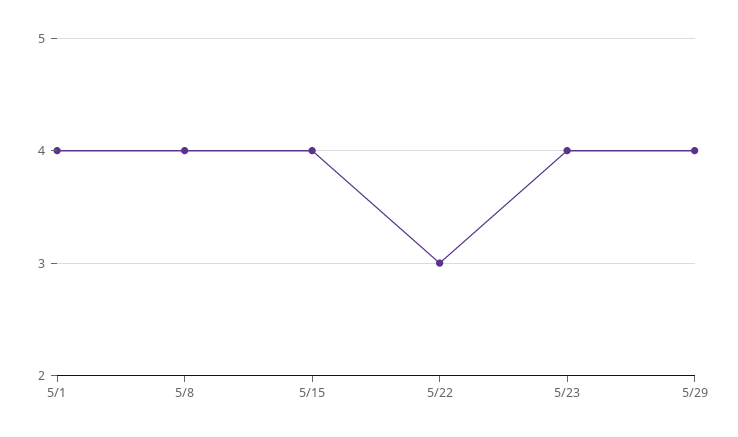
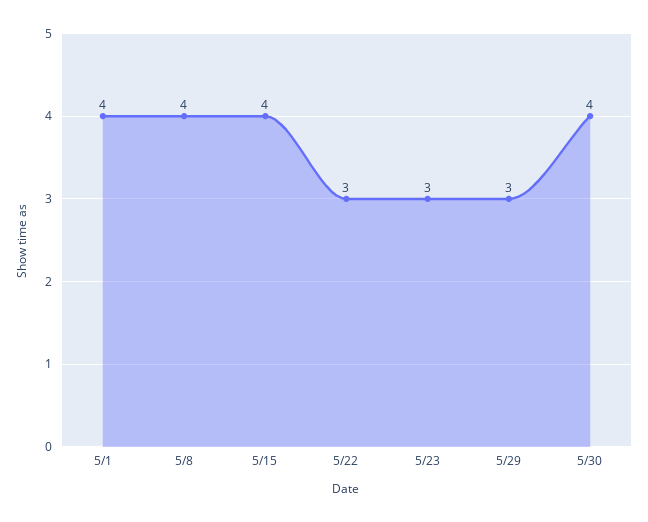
5/23: 4 -> 3
5/29: 4 -> 3
5/30: none -> 4

